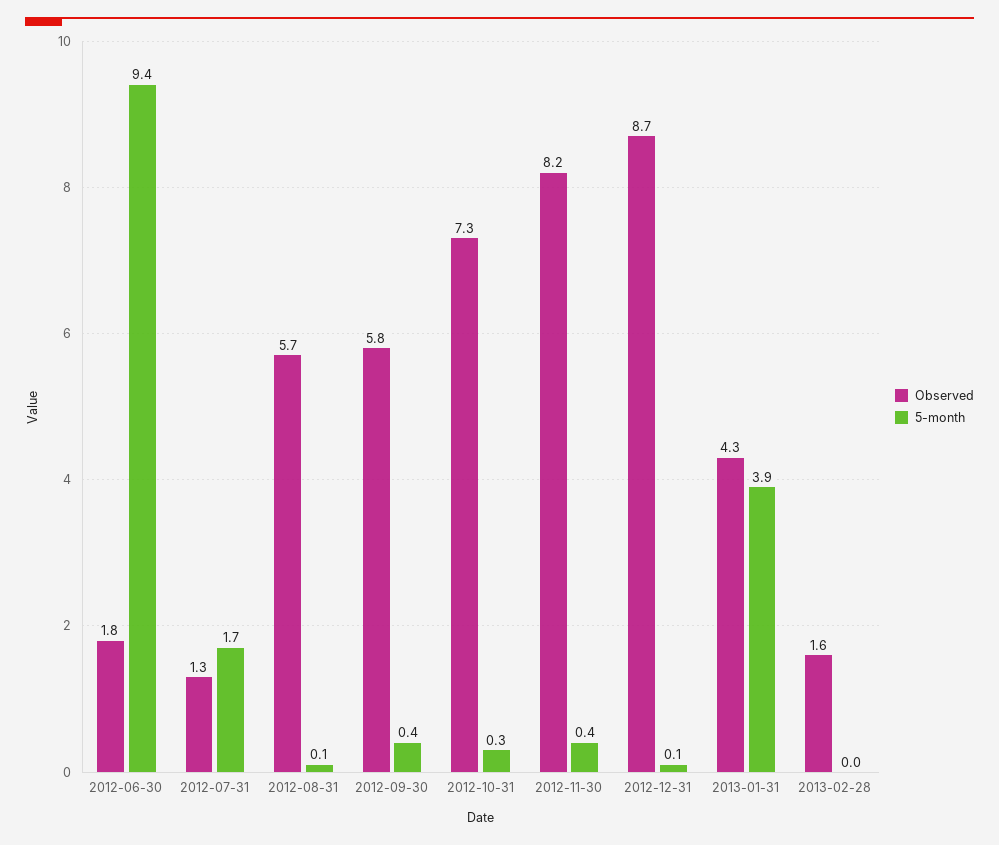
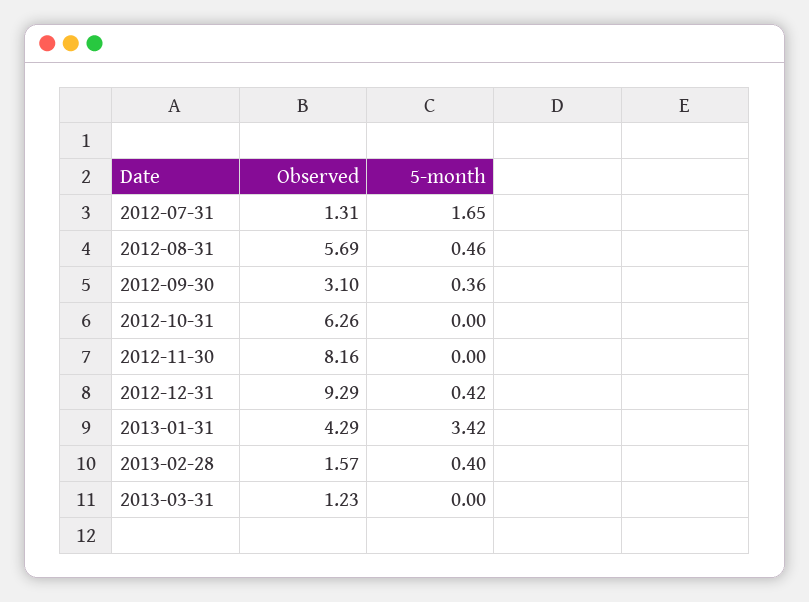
Observed, 2012-06-30: 1.8 -> none
5-month, 2012-06-30: 9.4 -> none
5-month, 2012-08-31: 0.1 -> 0.46
Observed, 2012-09-30: 5.8 -> 3.1
Observed, 2012-10-31: 7.3 -> 6.26
5-month, 2012-10-31: 0.3 -> 0
5-month, 2012-11-30: 0.4 -> 0
Observed, 2012-12-31: 8.7 -> 9.29
5-month, 2012-12-31: 0.1 -> 0.42
5-month, 2013-01-31: 3.9 -> 3.42
5-month, 2013-02-28: 0 -> 0.4
Observed, 2013-03-31: none -> 1.23
5-month, 2013-03-31: none -> 0

